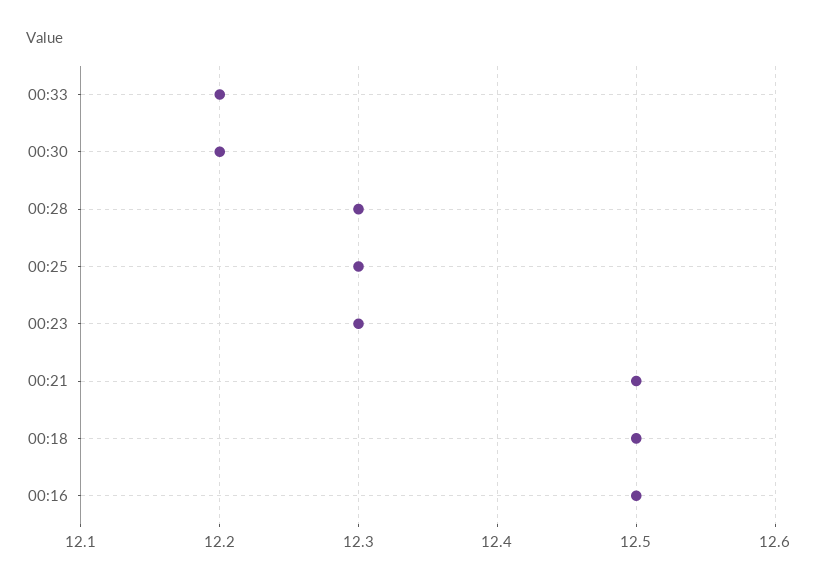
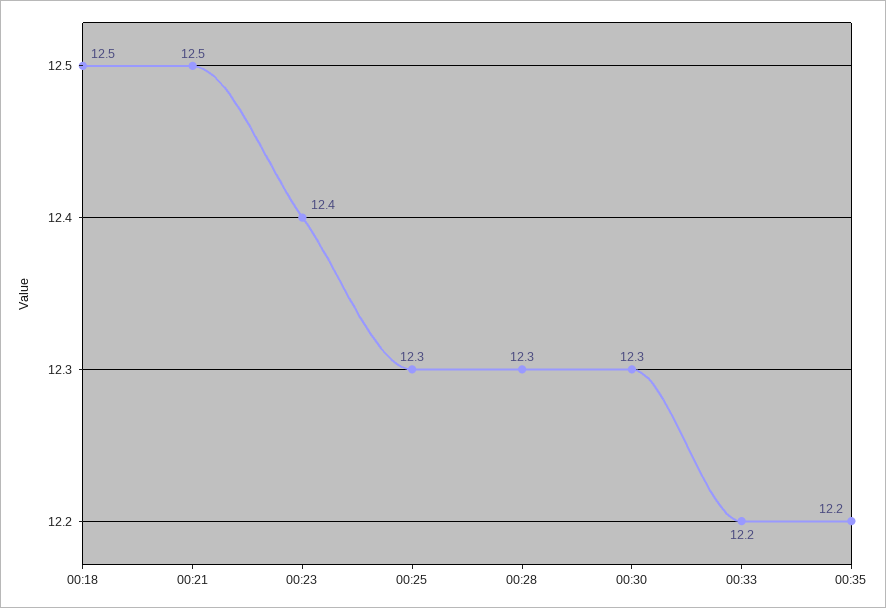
00:30: 12.2 -> 12.3
00:23: 12.3 -> 12.4
00:16: 12.5 -> none
00:35: none -> 12.2

